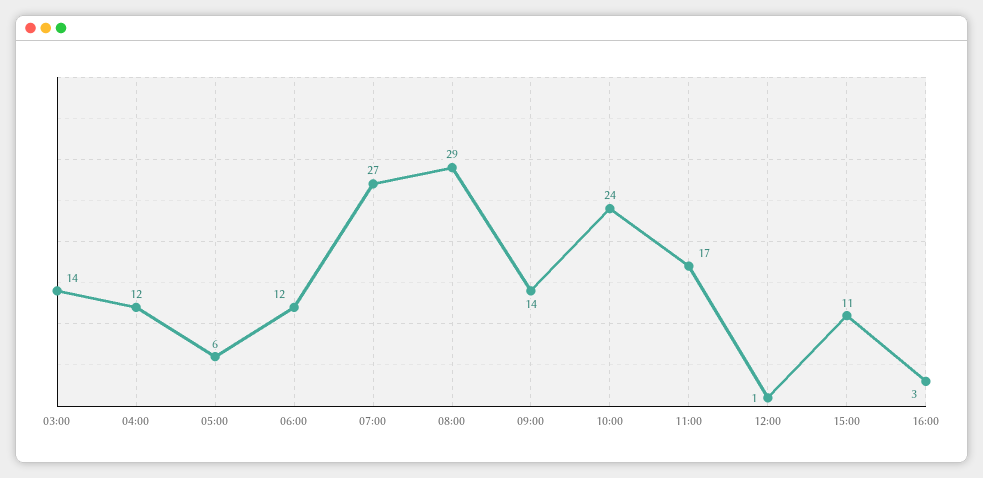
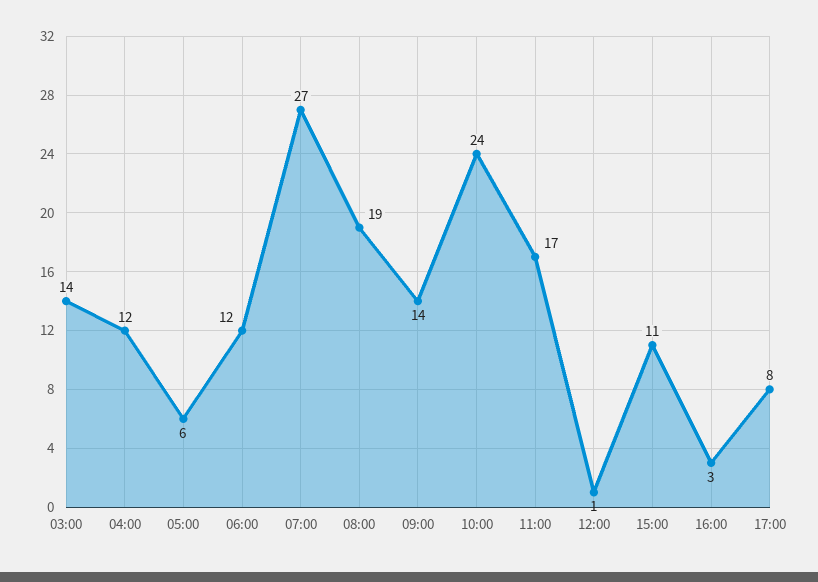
08:00: 29 -> 19
17:00: none -> 8

